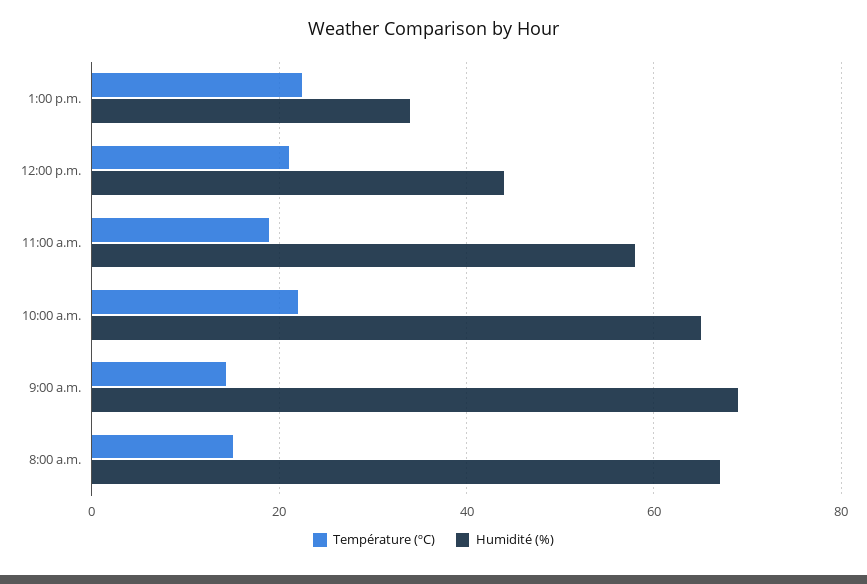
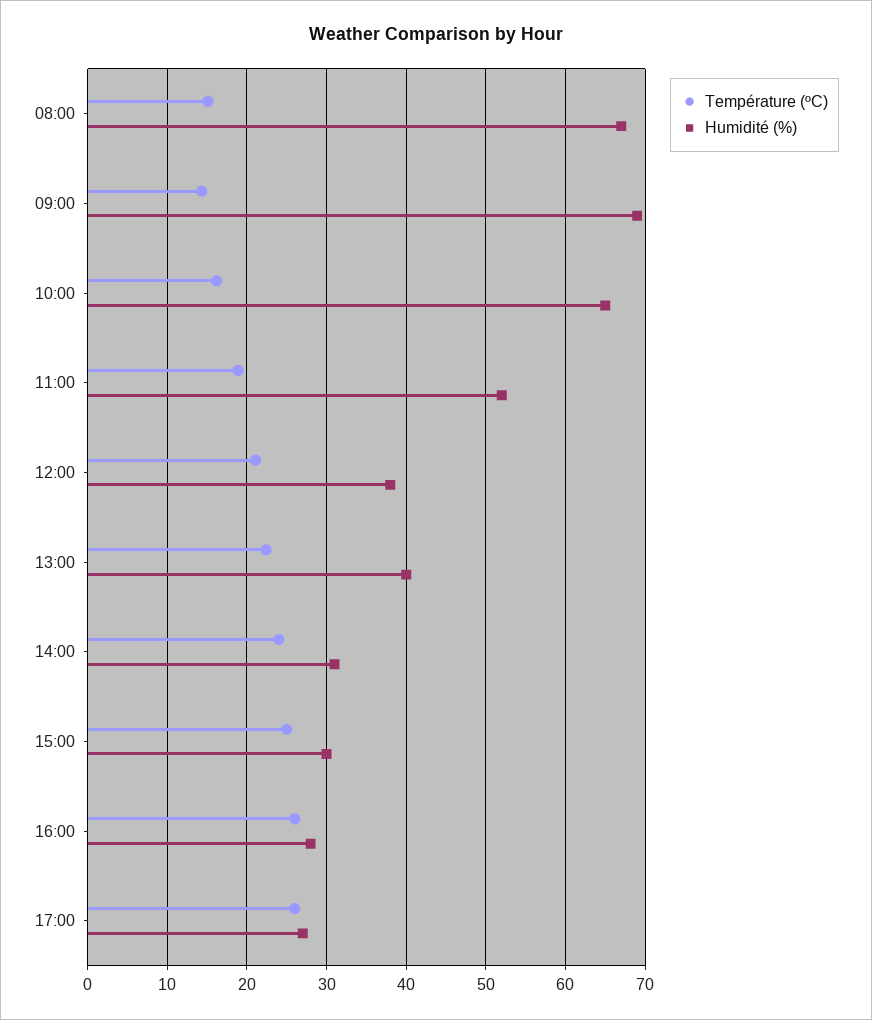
Humidité (%), 1:00 p.m.: 34 -> 40
Humidité (%), 12:00 p.m.: 44 -> 38
Humidité (%), 11:00 a.m.: 58 -> 52
Température (ºC), 10:00 a.m.: 22 -> 16
Température (ºC), 14:00: none -> 24
Humidité (%), 14:00: none -> 31
Température (ºC), 15:00: none -> 25
Humidité (%), 15:00: none -> 30
Température (ºC), 16:00: none -> 26
Humidité (%), 16:00: none -> 28
Température (ºC), 17:00: none -> 26
Humidité (%), 17:00: none -> 27

